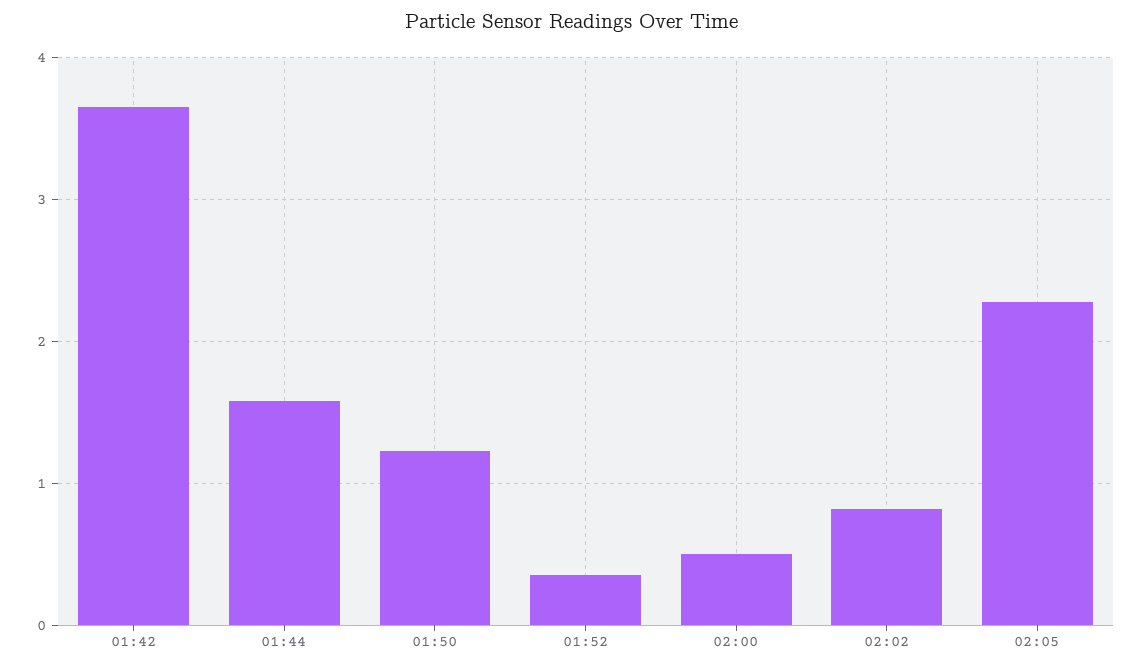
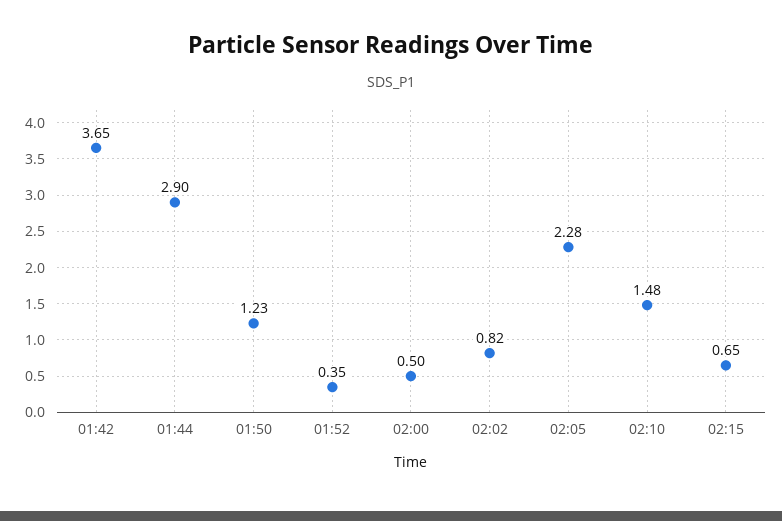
01:44: 1.6 -> 2.9
02:10: none -> 1.48
02:15: none -> 0.65

